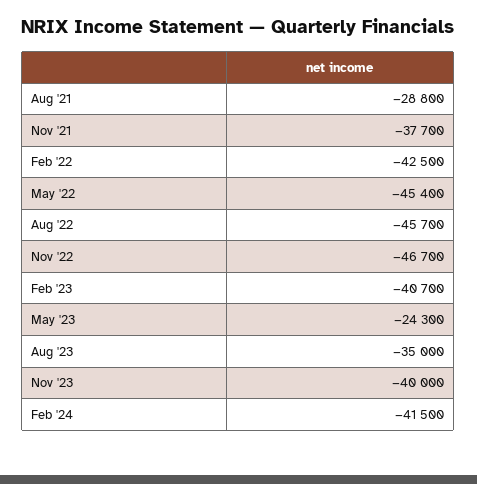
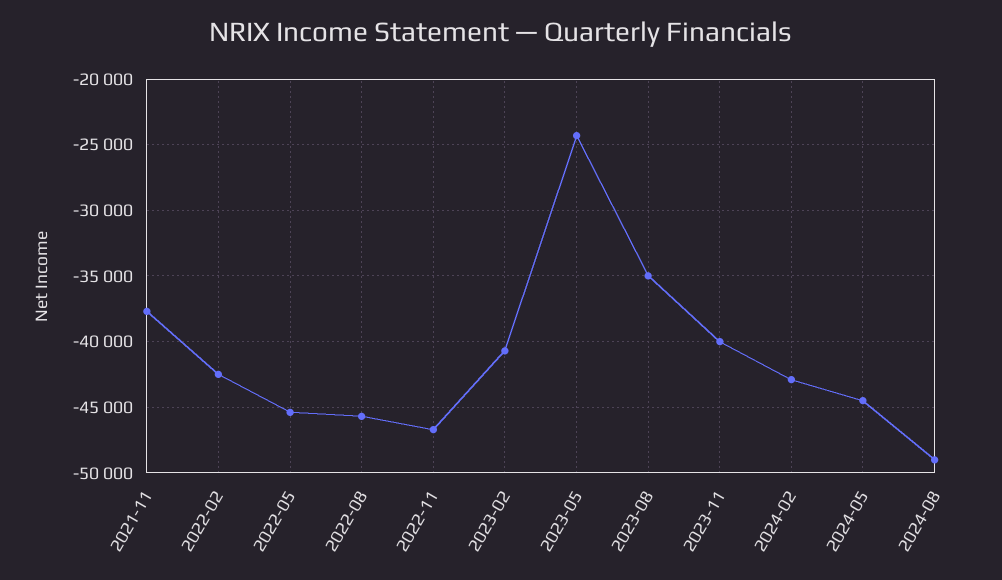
Aug '21: -28800 -> none
Feb '24: -41500 -> -43000
2024-05: none -> -44500
2024-08: none -> -49000

